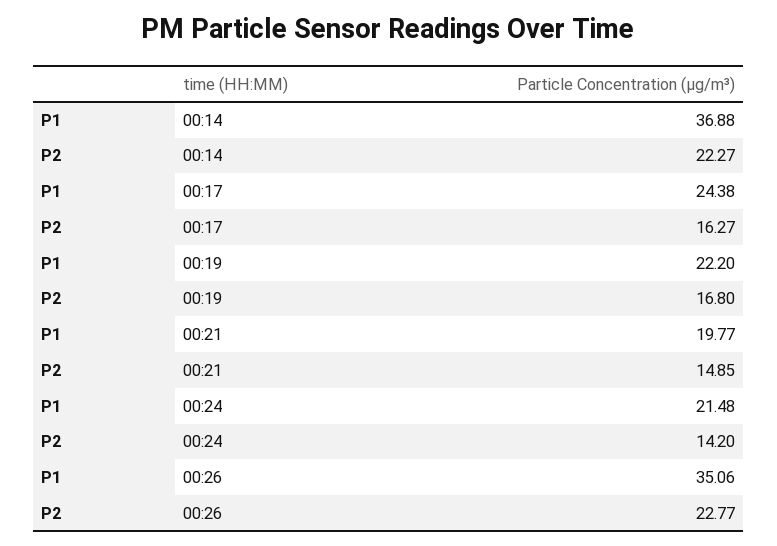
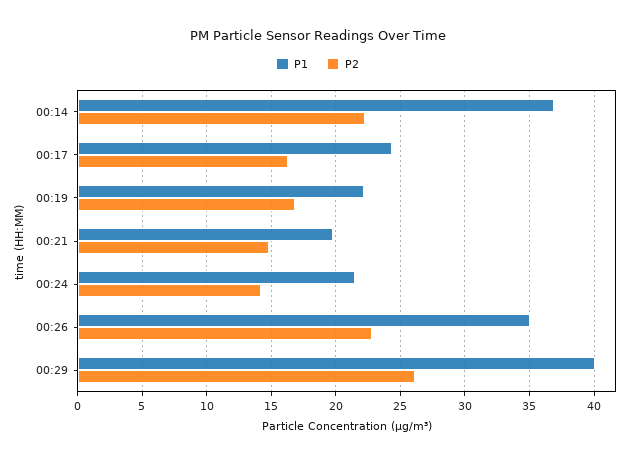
P1, 00:29: none -> 40
P2, 00:29: none -> 26

